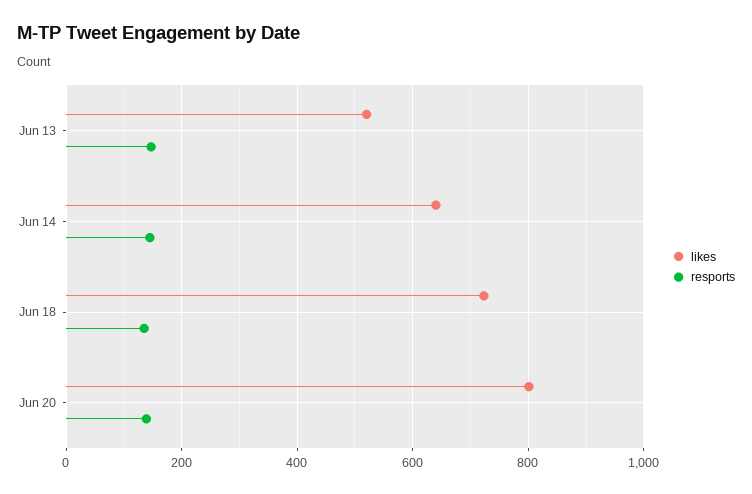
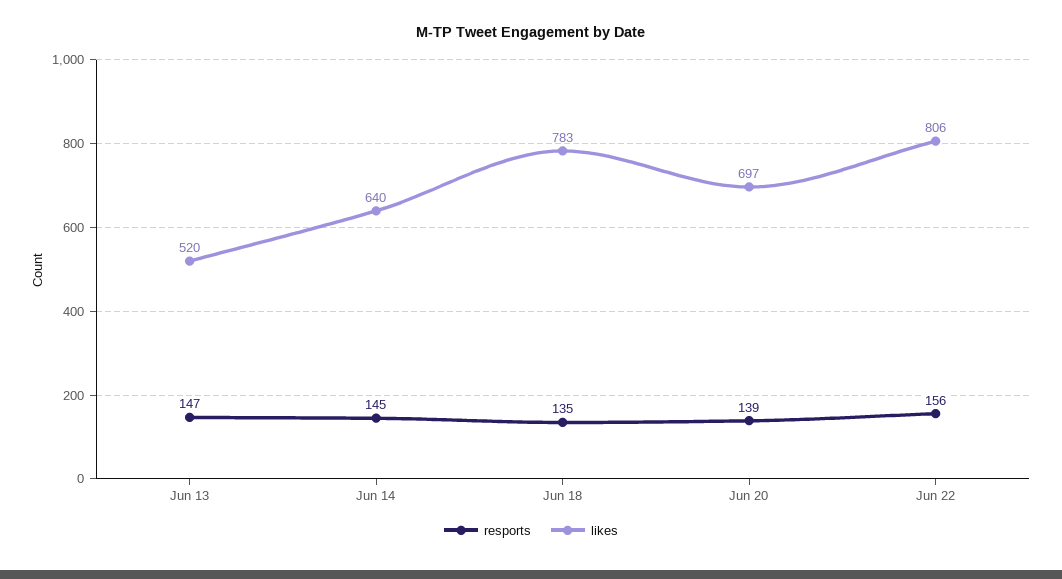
likes, Jun 18: 720 -> 783
likes, Jun 20: 800 -> 697
resports, Jun 22: none -> 156
likes, Jun 22: none -> 806

